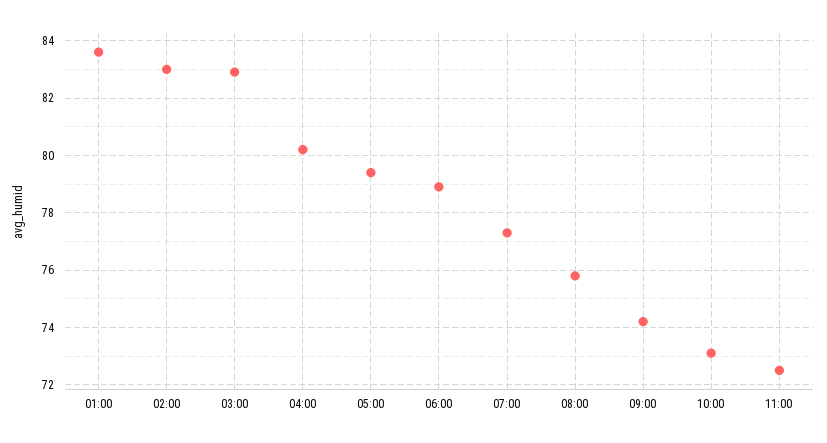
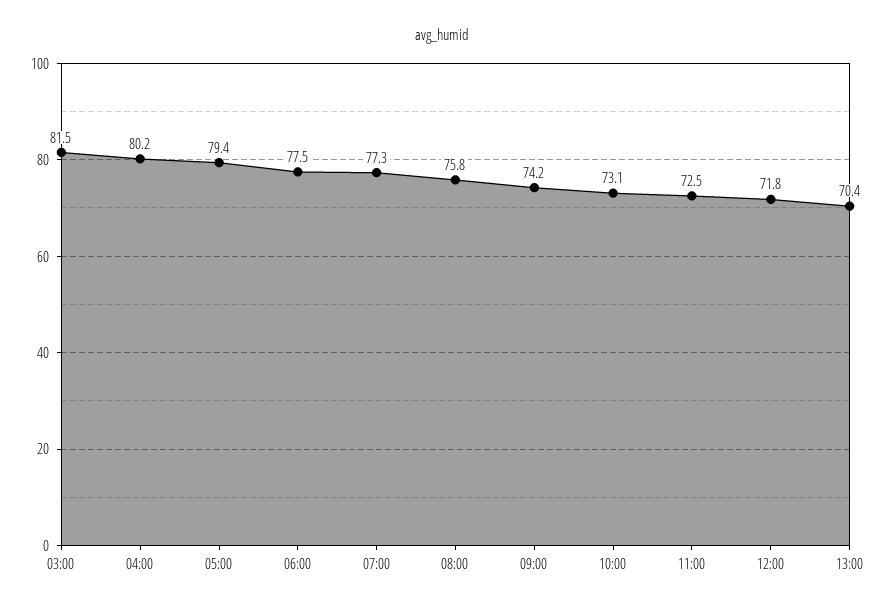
01:00: 83.5 -> none
02:00: 83 -> none
03:00: 83 -> 81.5
06:00: 79 -> 77.5
12:00: none -> 71.8
13:00: none -> 70.4

